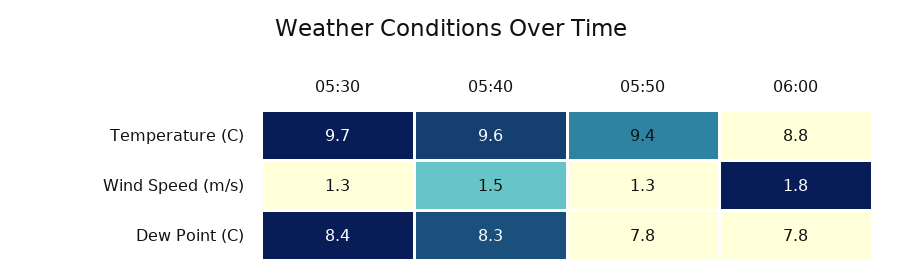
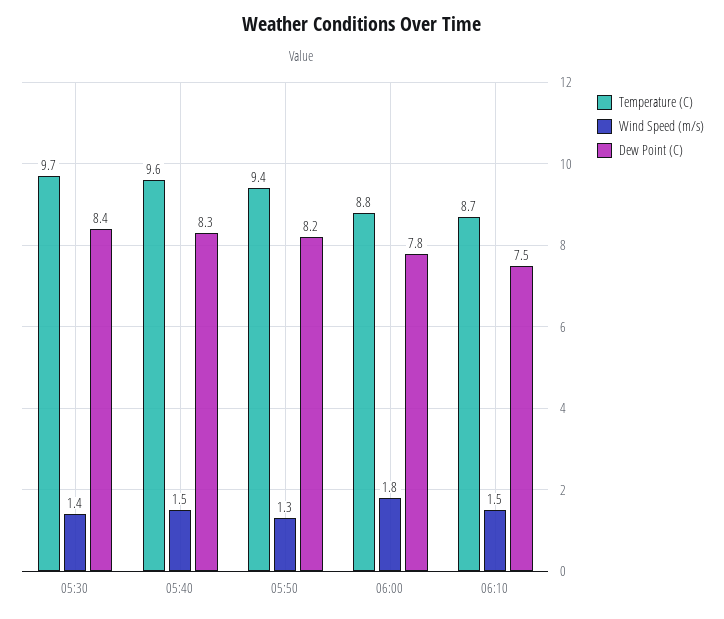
Wind Speed (m/s), 05:30: 1.3 -> 1.4
Dew Point (C), 05:50: 7.8 -> 8.2
Temperature (C), 06:10: none -> 8.7
Wind Speed (m/s), 06:10: none -> 1.5
Dew Point (C), 06:10: none -> 7.5

